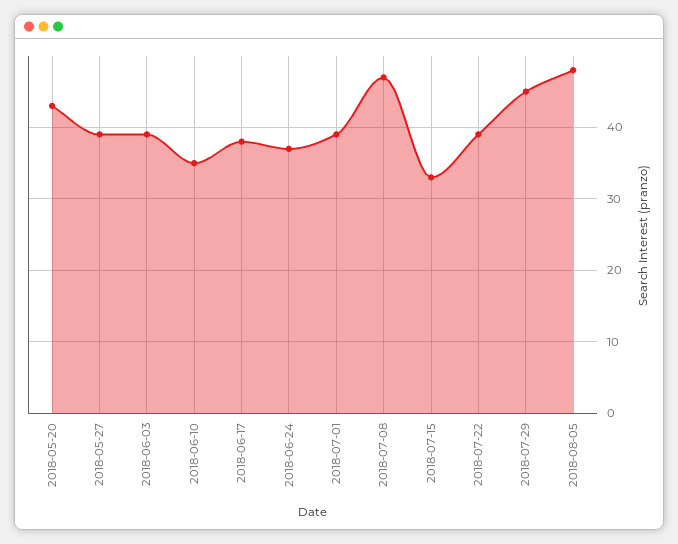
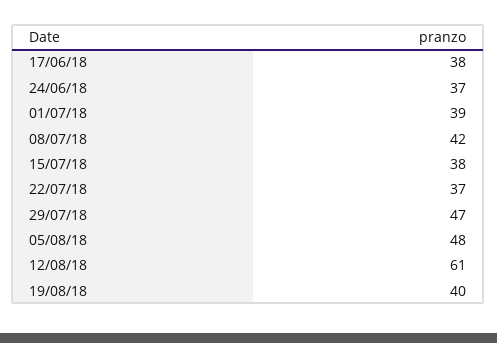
2018-05-20: 43 -> none
2018-05-27: 39 -> none
2018-06-03: 39 -> none
2018-06-10: 35 -> none
2018-07-08: 47 -> 42
2018-07-15: 33 -> 38
2018-07-22: 39 -> 37
2018-07-29: 45 -> 47
12/08/18: none -> 61
19/08/18: none -> 40

